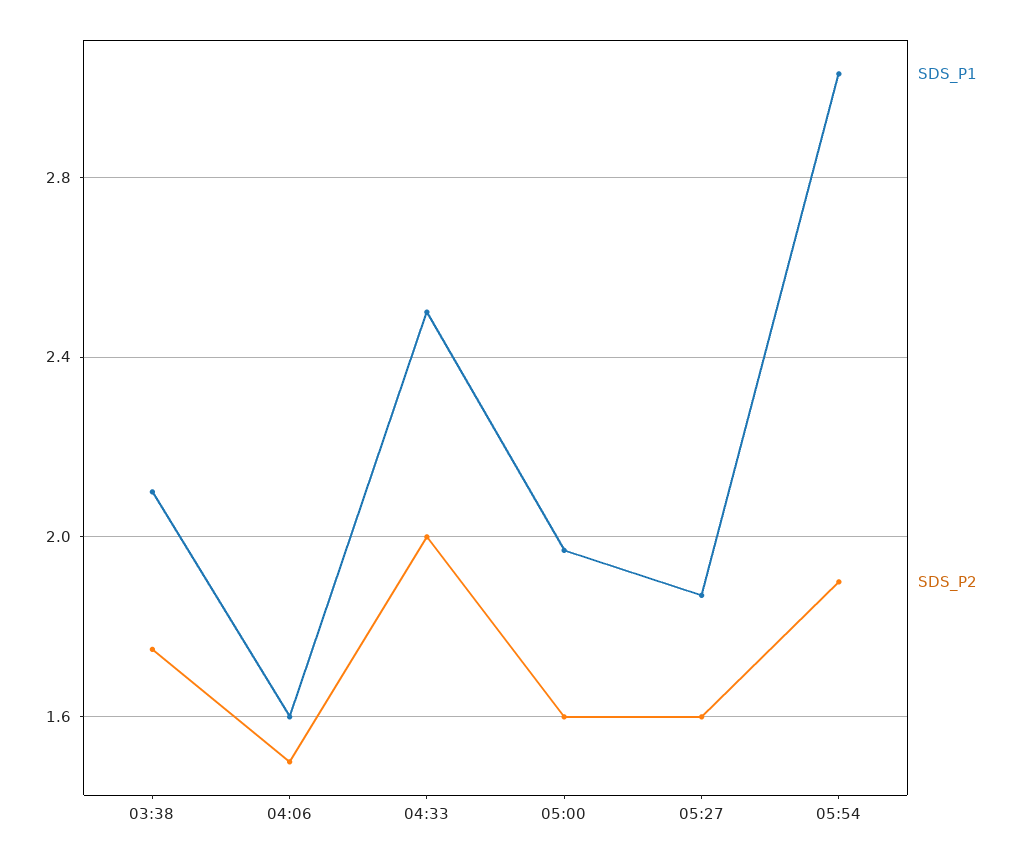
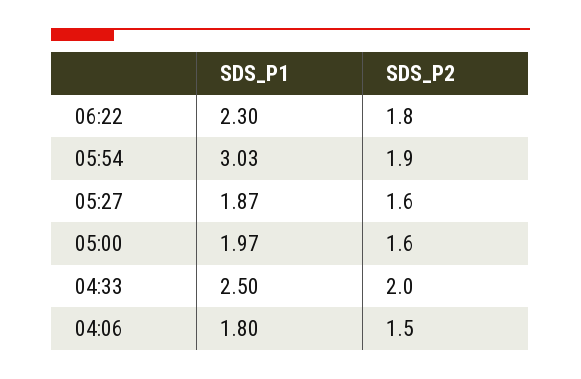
SDS_P1, 03:38: 2.1 -> none
SDS_P2, 03:38: 1.75 -> none
SDS_P1, 04:06: 1.6 -> 1.8
SDS_P1, 06:22: none -> 2.3
SDS_P2, 06:22: none -> 1.8

